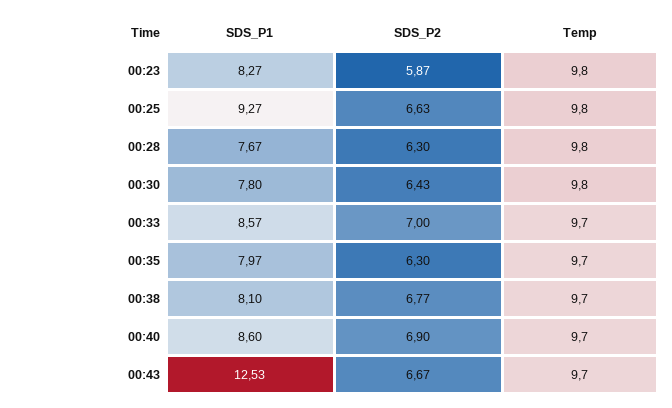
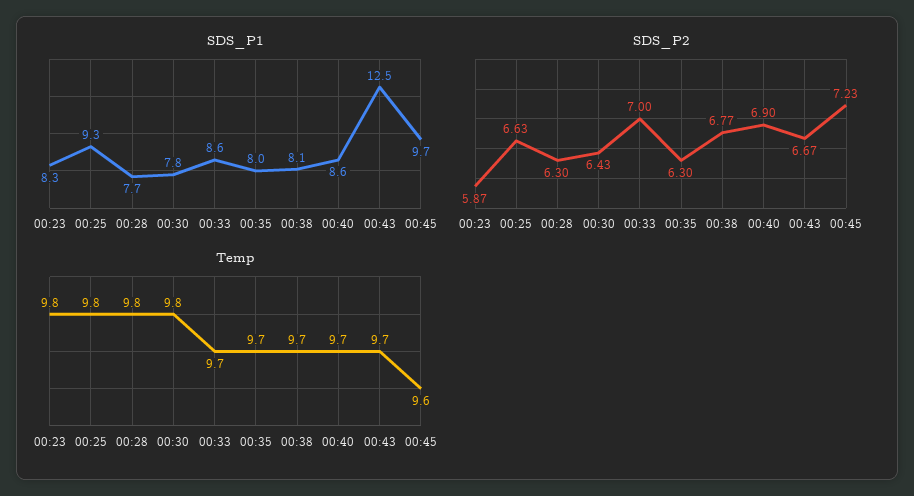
SDS_P1, 00:45: none -> 9.7
SDS_P2, 00:45: none -> 7.23
Temp, 00:45: none -> 9.6

